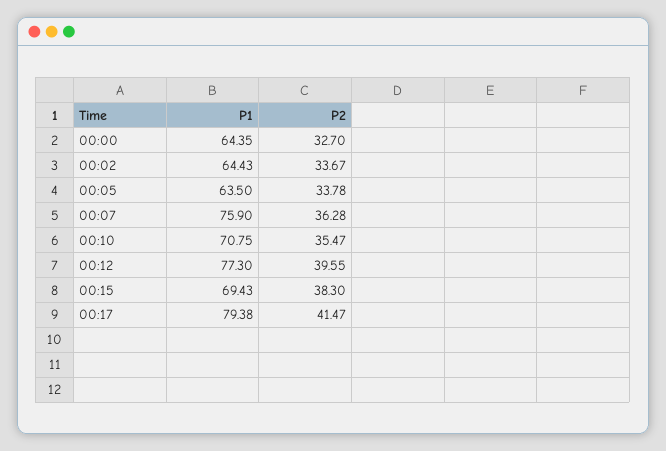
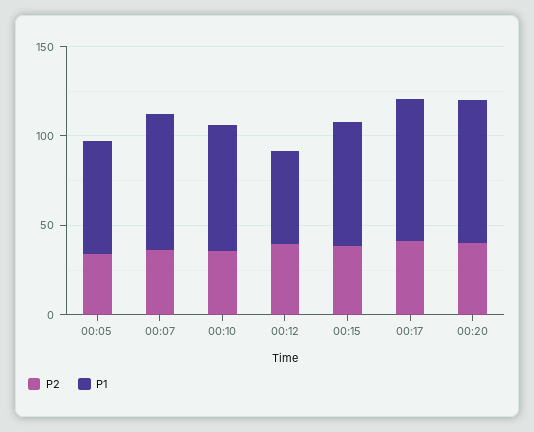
P1, 00:00: 64.35 -> none
P2, 00:00: 32.7 -> none
P1, 00:02: 64.43 -> none
P2, 00:02: 33.67 -> none
P1, 00:12: 77.3 -> 50
P2, 00:20: none -> 40
P1, 00:20: none -> 80

